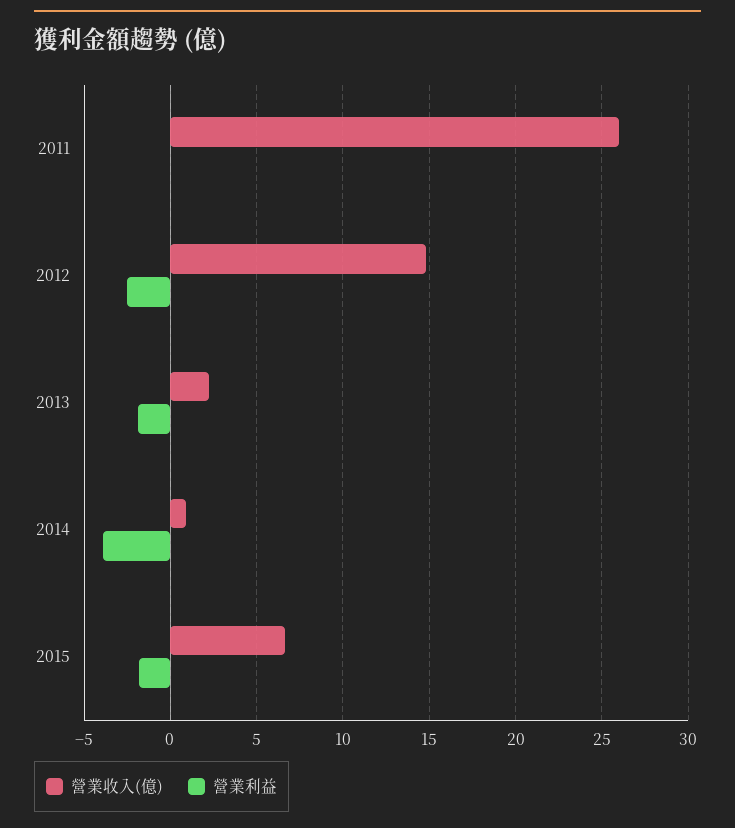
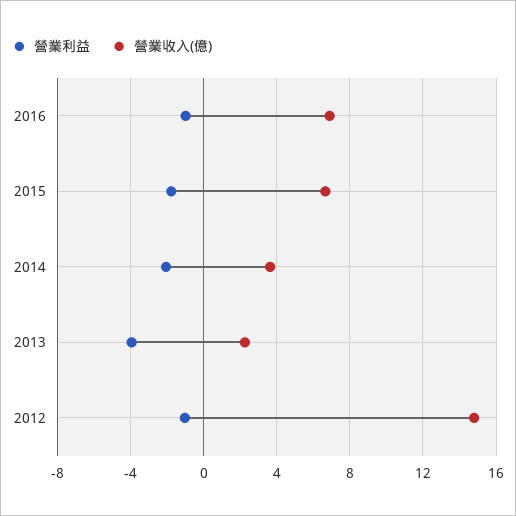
營業收入(億), 2011: 26 -> none
營業利益, 2011: 0 -> none
營業利益, 2012: -2.5 -> -1
營業利益, 2013: -2 -> -4
營業收入(億), 2014: 1 -> 3.5
營業利益, 2014: -4 -> -2
營業利益, 2016: none -> -1
營業收入(億), 2016: none -> 7

